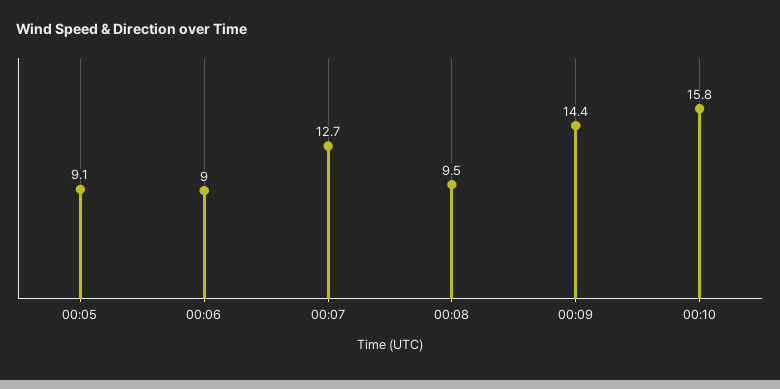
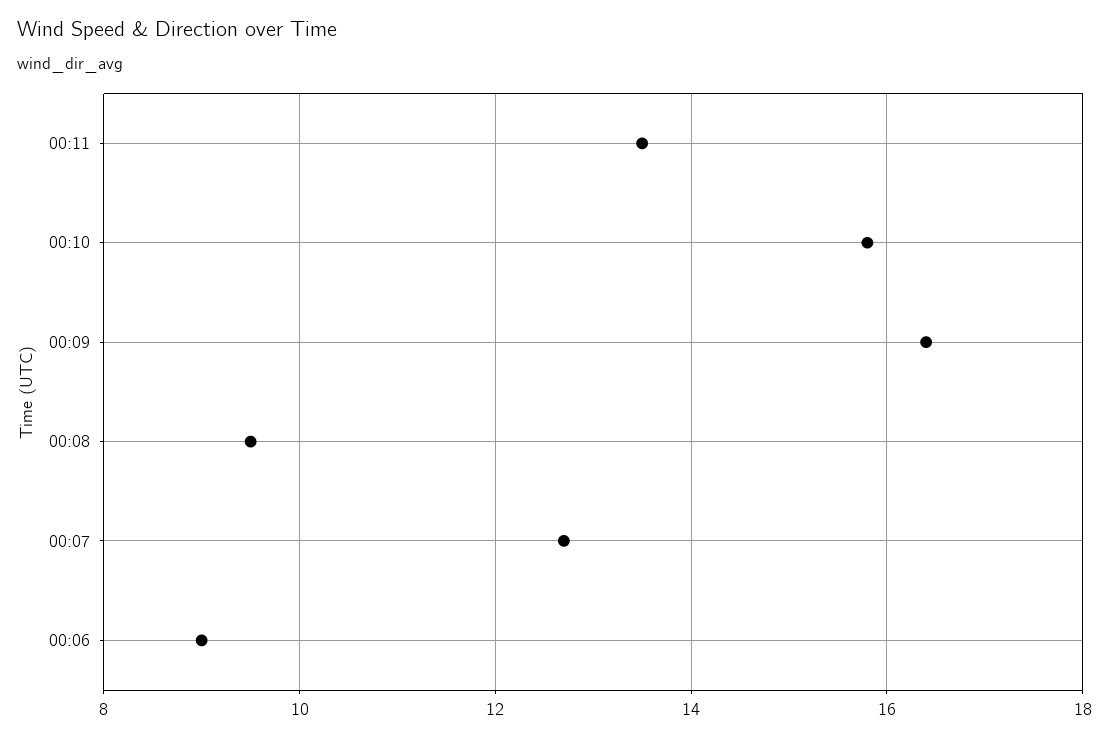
00:05: 9.1 -> none
00:09: 14.4 -> 16.5
00:11: none -> 13.5

